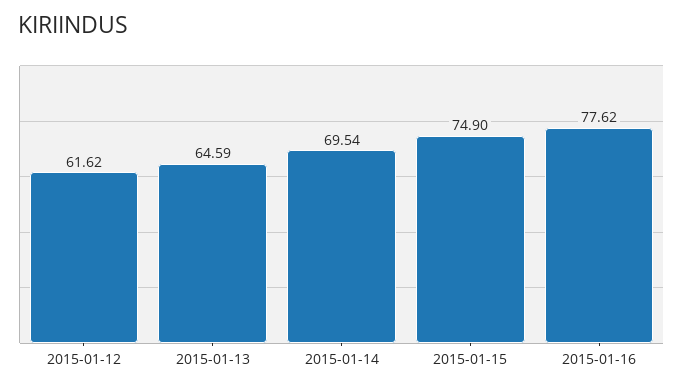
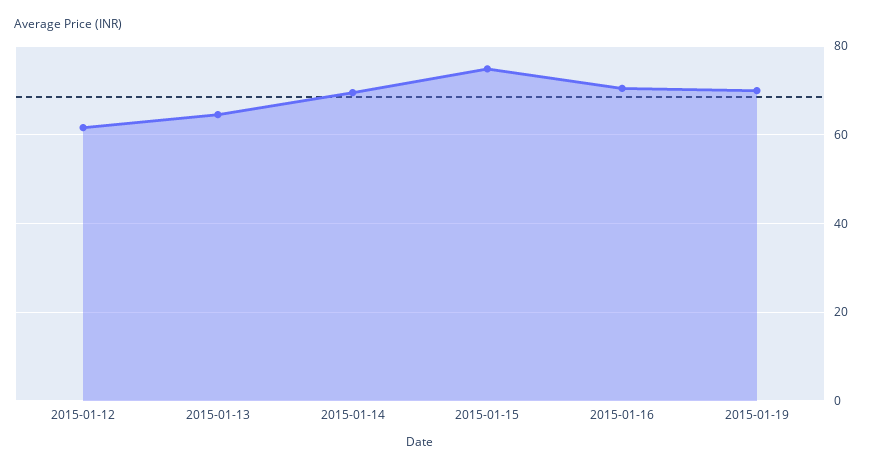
2015-01-16: 77.62 -> 70
2015-01-19: none -> 70

